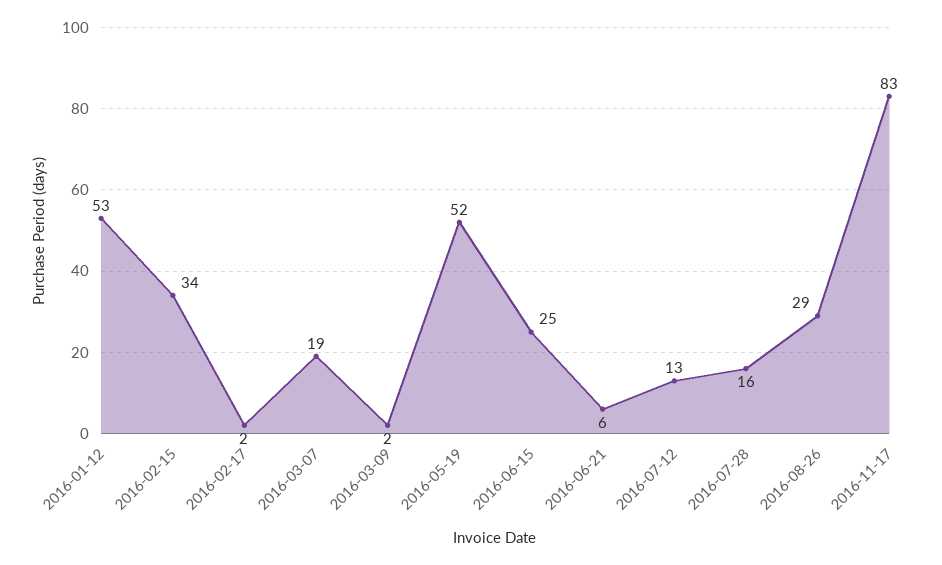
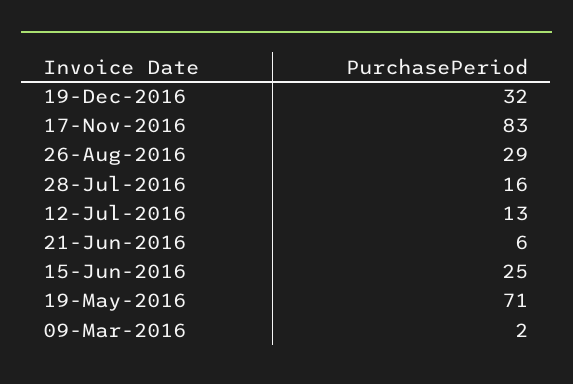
2016-01-12: 53 -> none
2016-02-15: 34 -> none
2016-02-17: 2 -> none
2016-03-07: 19 -> none
2016-05-19: 52 -> 71
19-Dec-2016: none -> 32

